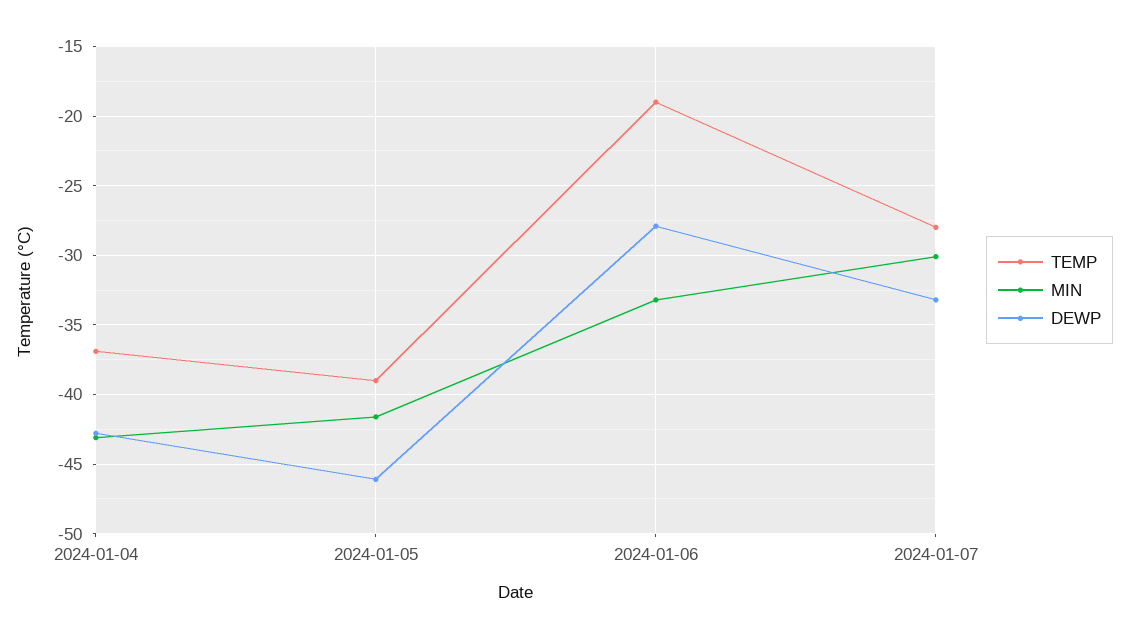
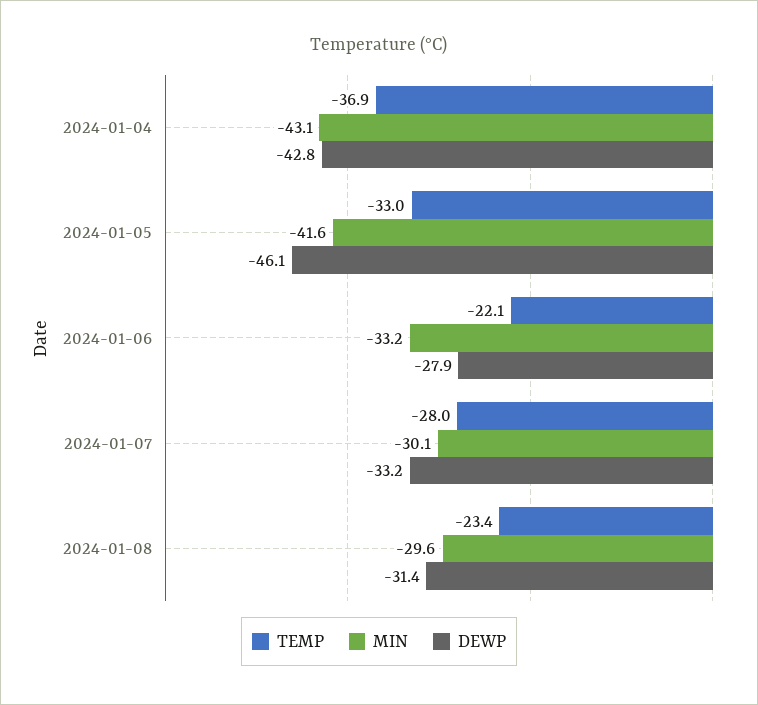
TEMP, 2024-01-05: -39 -> -33
TEMP, 2024-01-06: -19 -> -22.1
TEMP, 2024-01-08: none -> -23.4
MIN, 2024-01-08: none -> -29.6
DEWP, 2024-01-08: none -> -31.4

